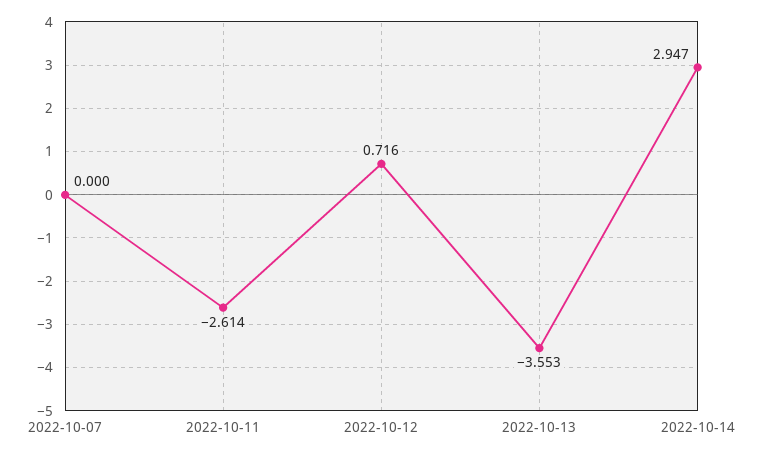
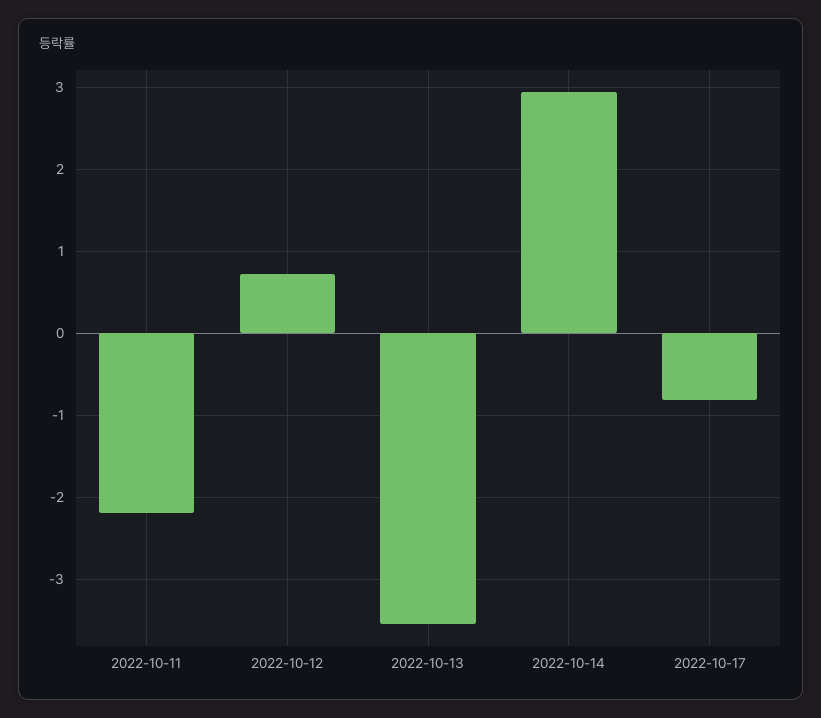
2022-10-07: 0 -> none
2022-10-11: -2.614 -> -2.2
2022-10-17: none -> -0.8

